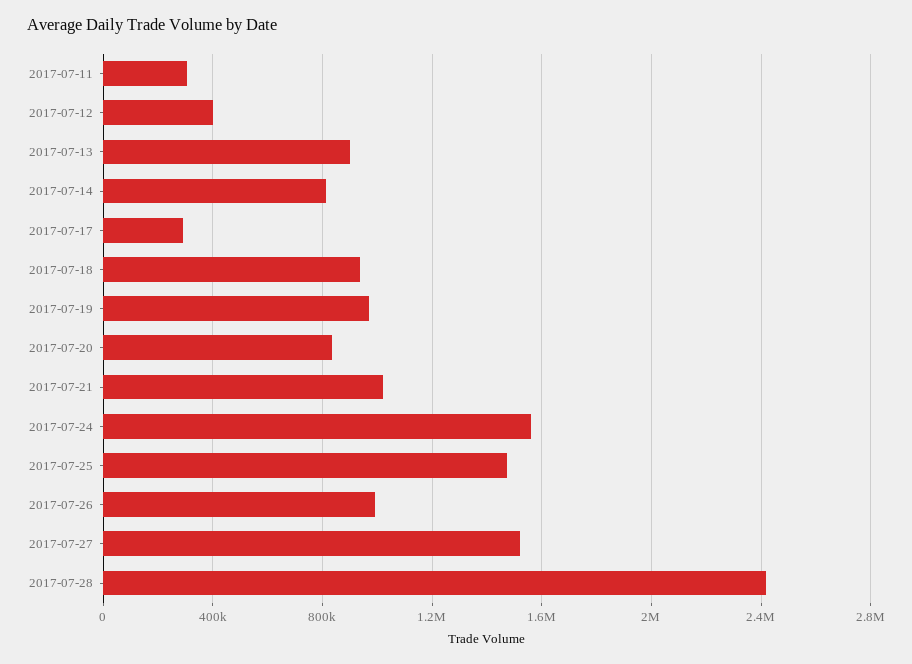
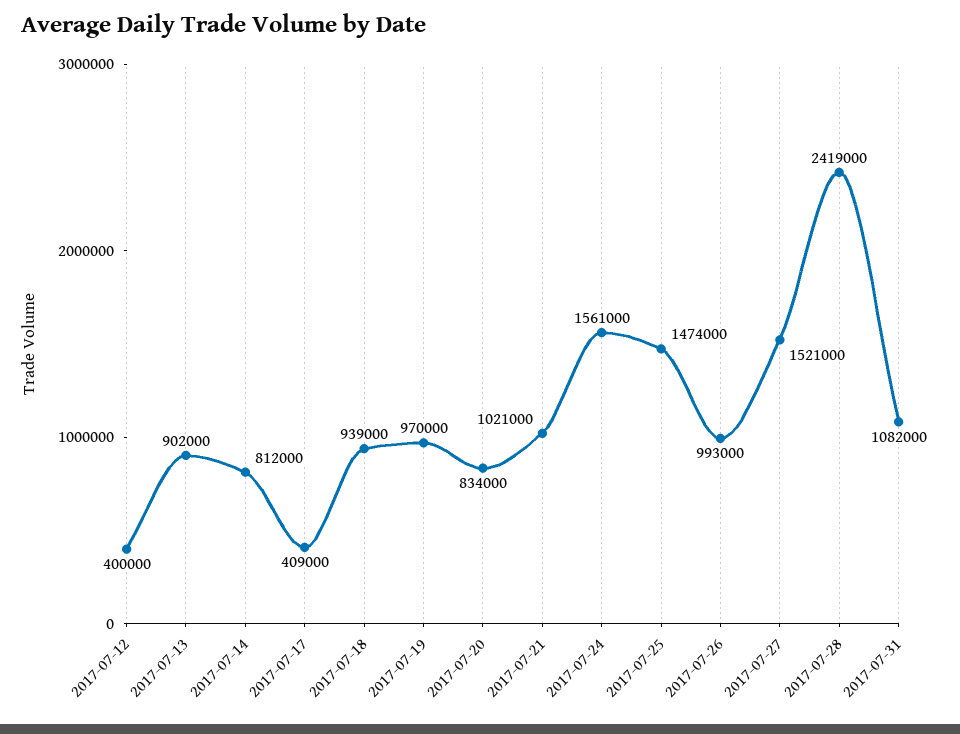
2017-07-11: 300000 -> none
2017-07-17: 300000 -> 409000
2017-07-31: none -> 1082000

